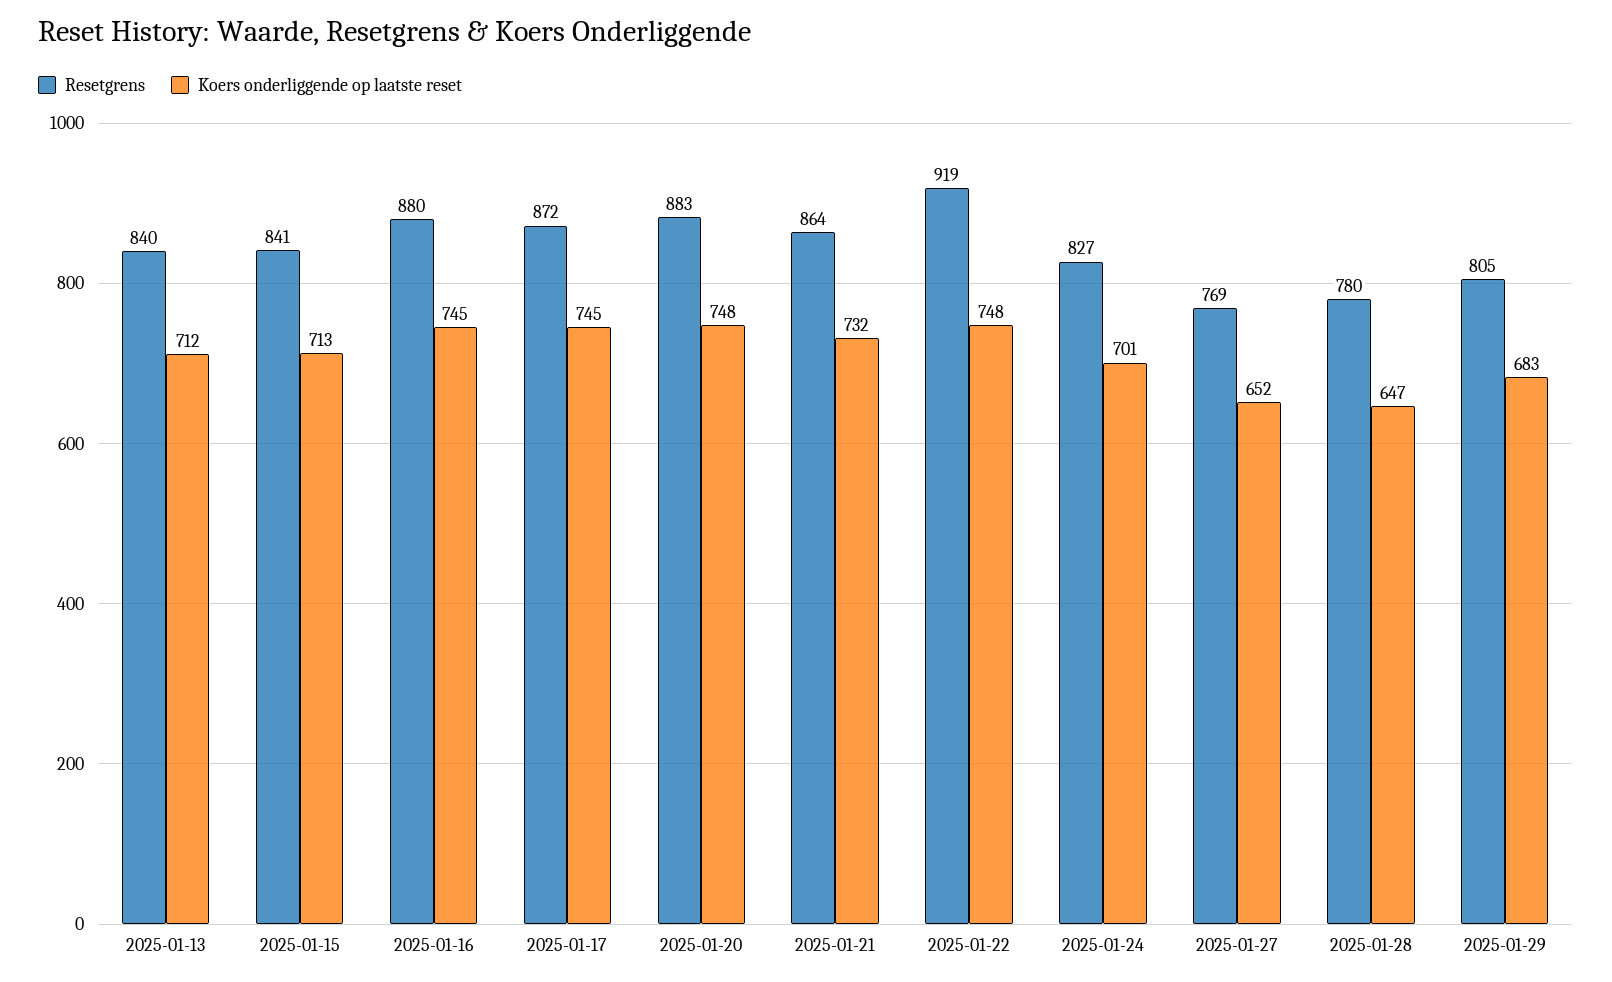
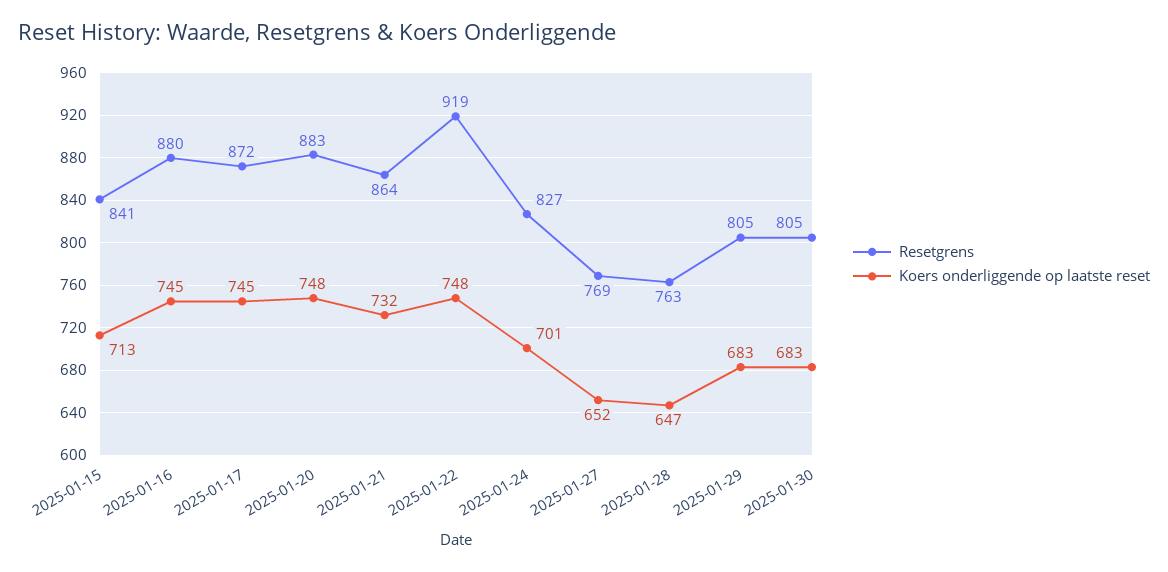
Resetgrens, 2025-01-13: 840 -> none
Koers onderliggende op laatste reset, 2025-01-13: 712 -> none
Resetgrens, 2025-01-28: 780 -> 763
Resetgrens, 2025-01-30: none -> 805
Koers onderliggende op laatste reset, 2025-01-30: none -> 683

